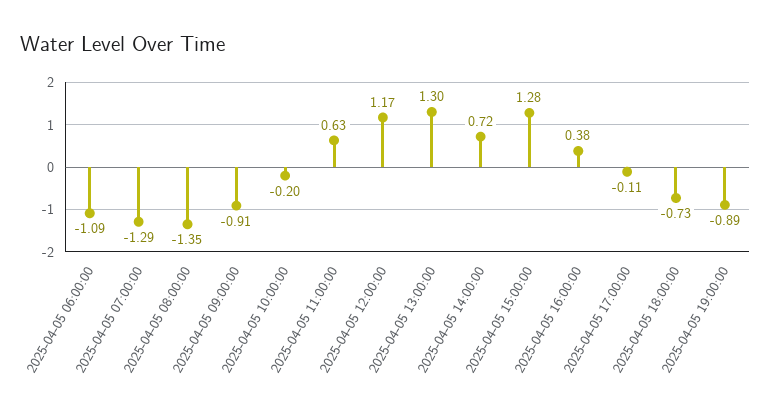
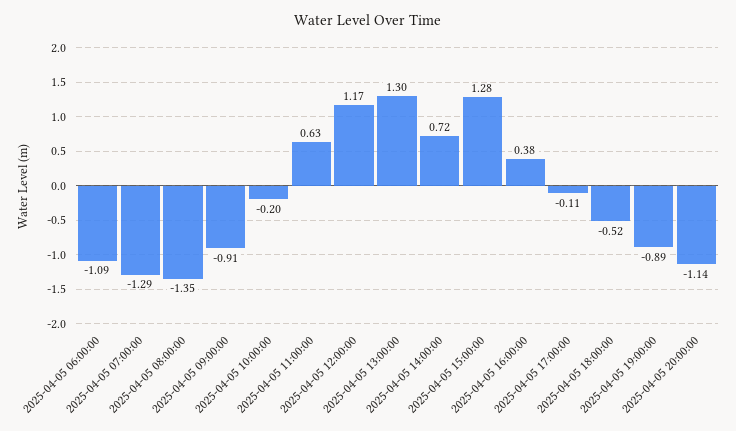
2025-04-05 18:00:00: -0.73 -> -0.52
2025-04-05 20:00:00: none -> -1.14

